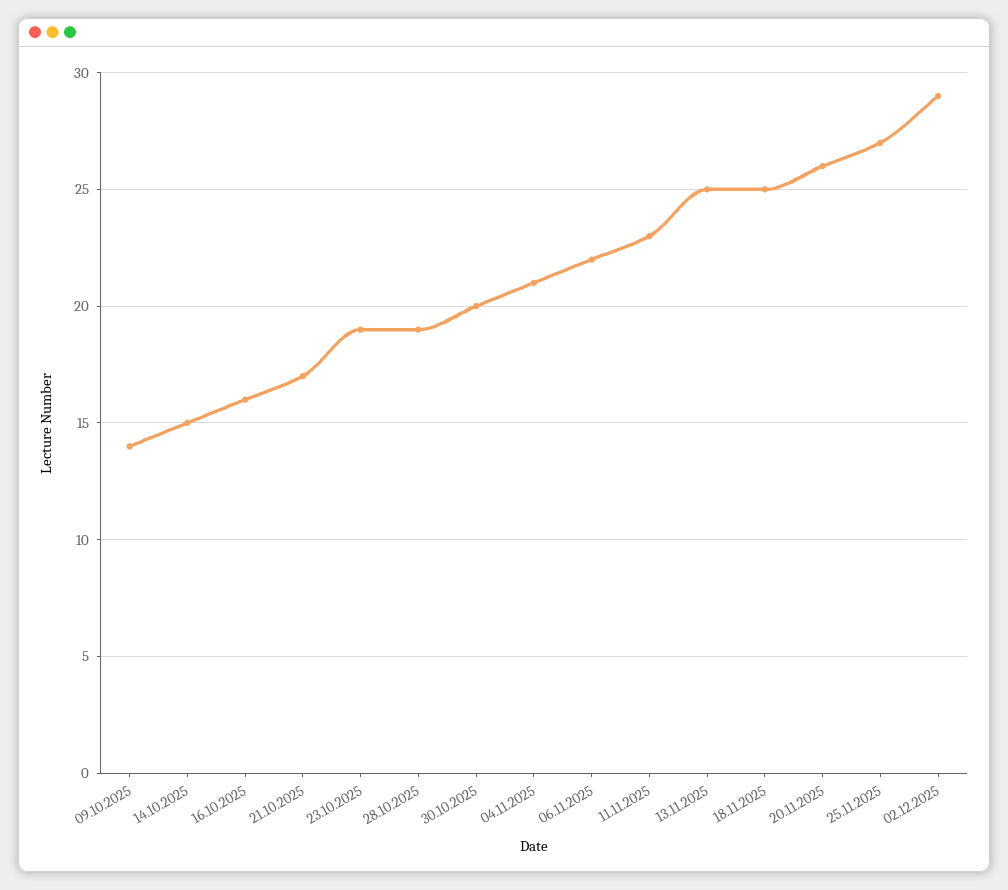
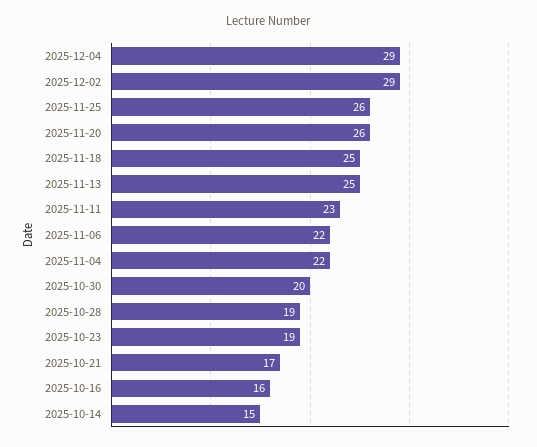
09.10.2025: 14 -> none
04.11.2025: 21 -> 22
25.11.2025: 27 -> 26
2025-12-04: none -> 29

